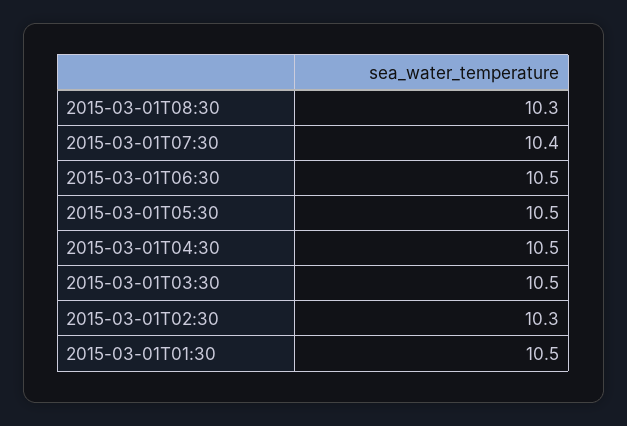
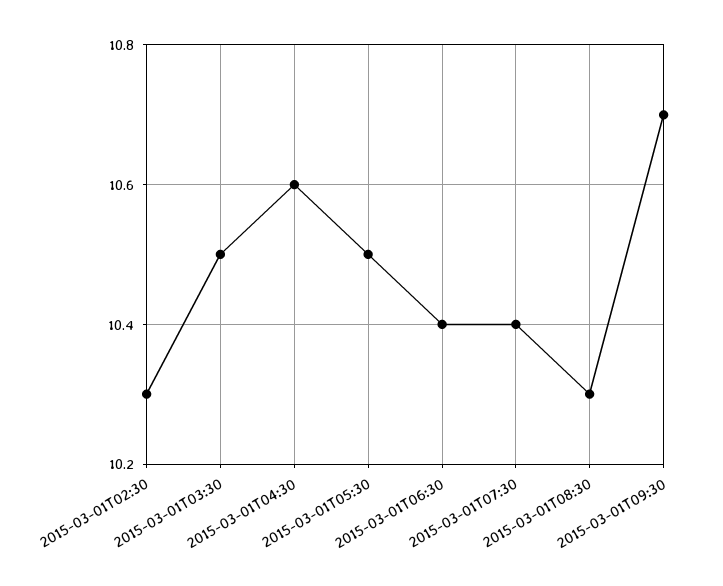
2015-03-01T06:30: 10.5 -> 10.4
2015-03-01T04:30: 10.5 -> 10.6
2015-03-01T01:30: 10.5 -> none
2015-03-01T09:30: none -> 10.7

